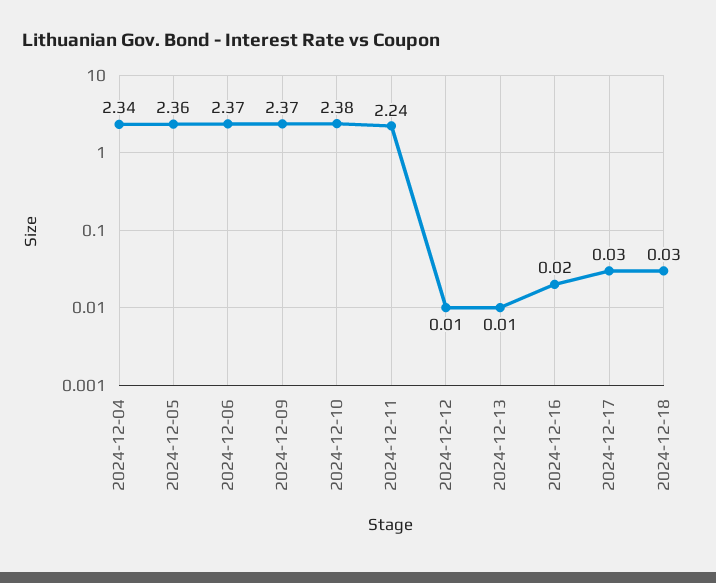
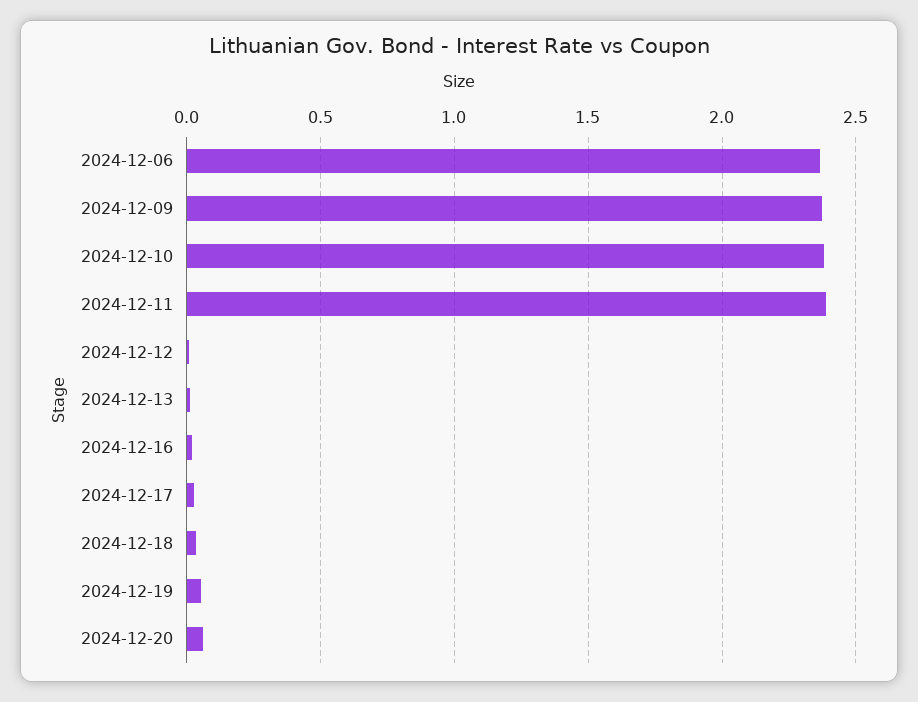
2024-12-04: 2.34 -> none
2024-12-05: 2.36 -> none
2024-12-11: 2.24 -> 2.4
2024-12-19: none -> 0.05
2024-12-20: none -> 0.05

